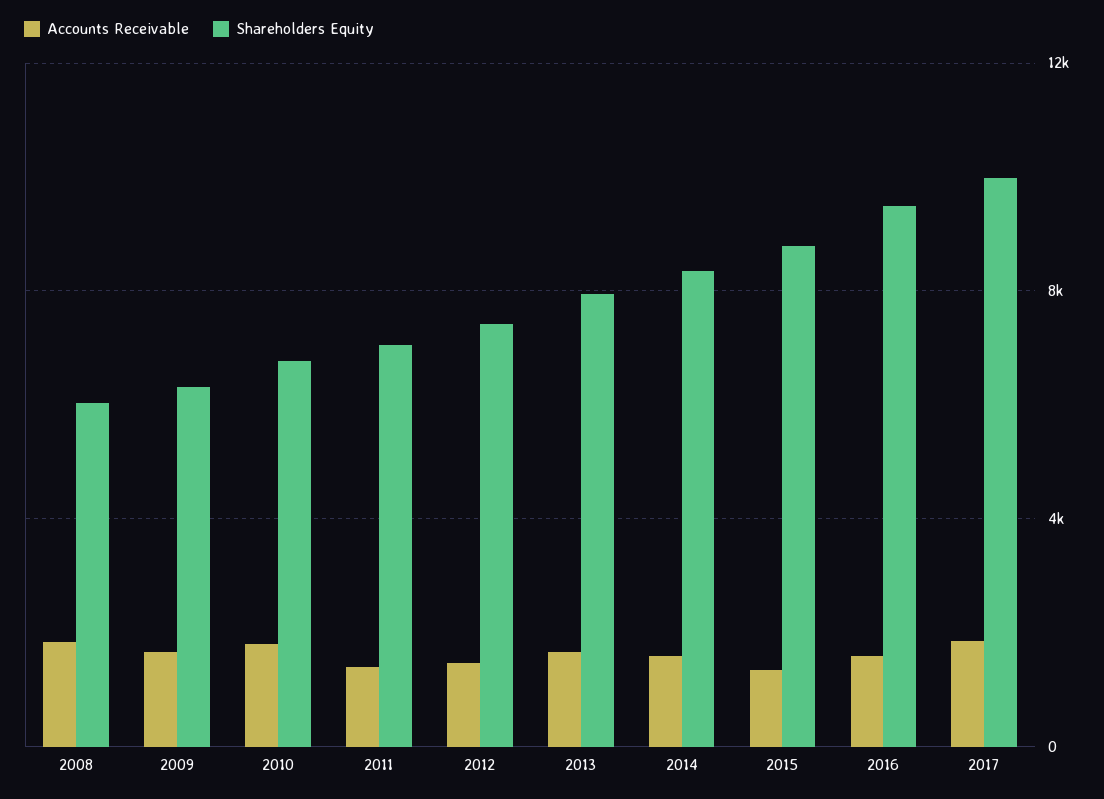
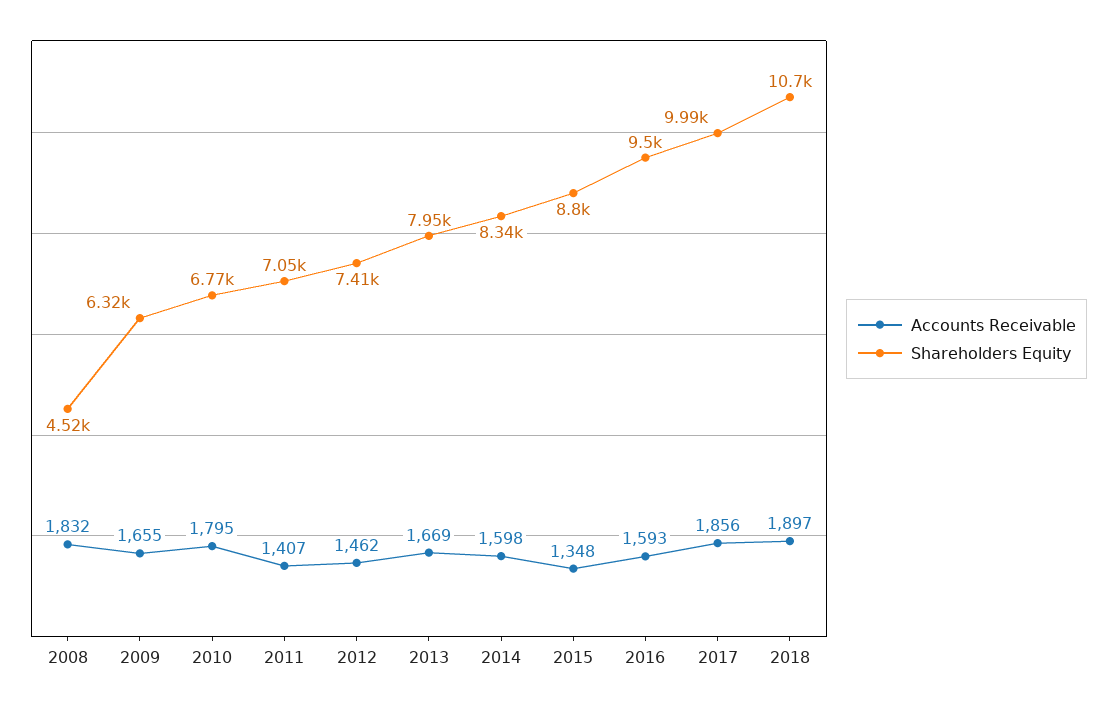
Shareholders Equity, 2008: 6000 -> 4520
Accounts Receivable, 2018: none -> 1897
Shareholders Equity, 2018: none -> 10700

